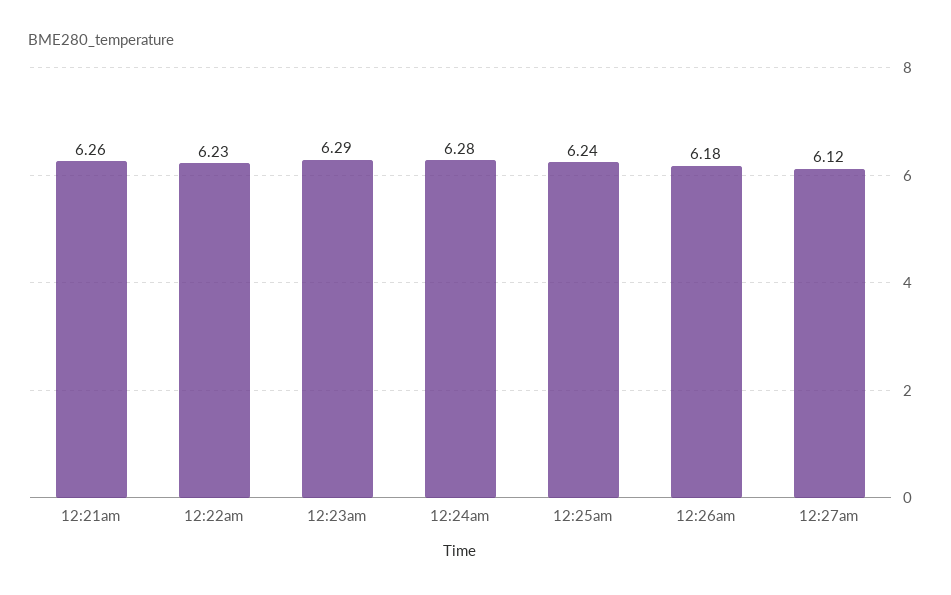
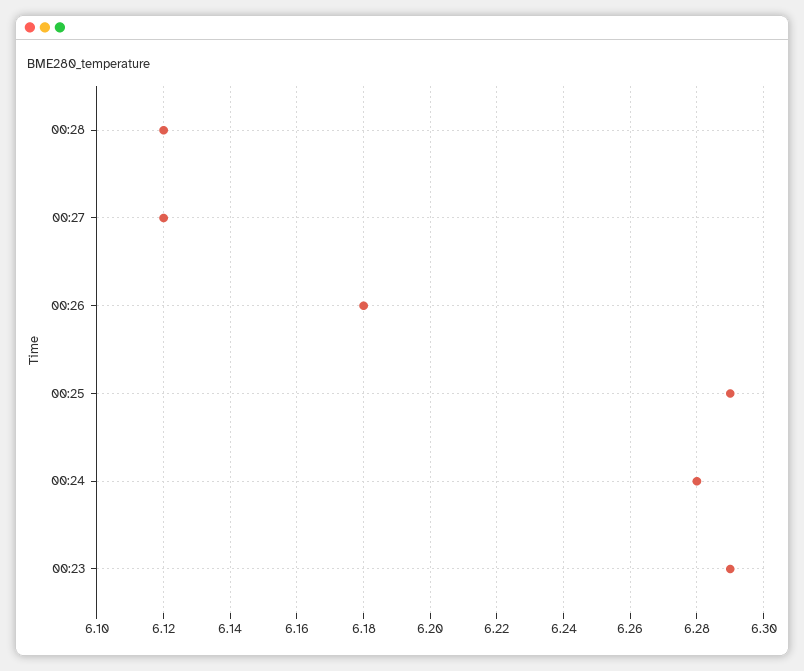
12:21am: 6.26 -> none
12:22am: 6.23 -> none
12:25am: 6.24 -> 6.29
00:28: none -> 6.12

